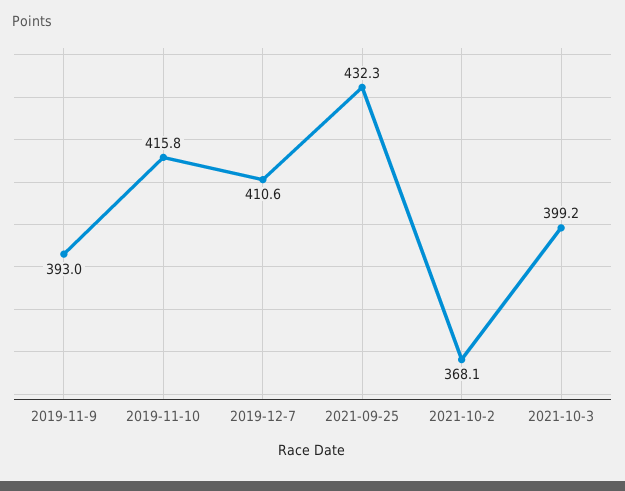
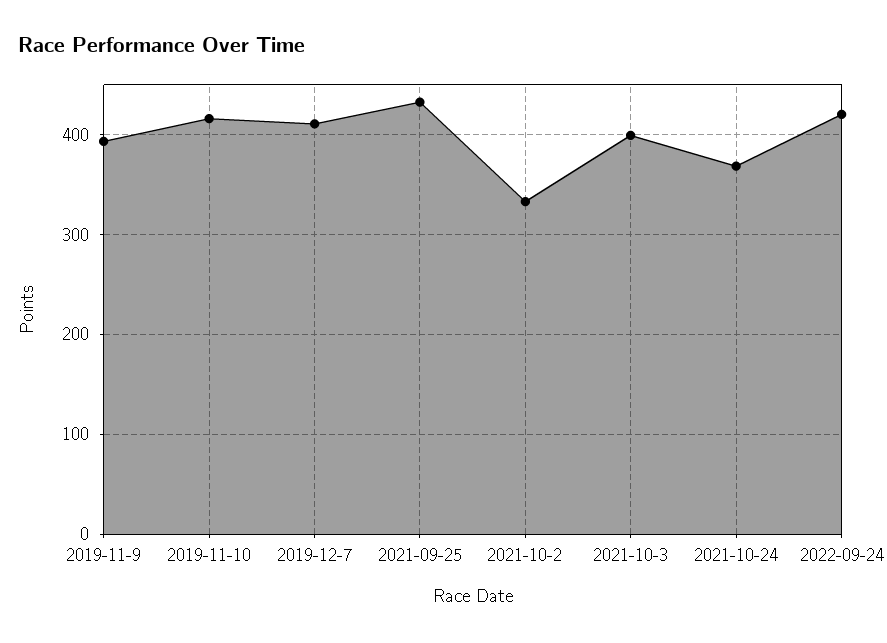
2021-10-2: 368.1 -> 330
2021-10-24: none -> 370
2022-09-24: none -> 420

